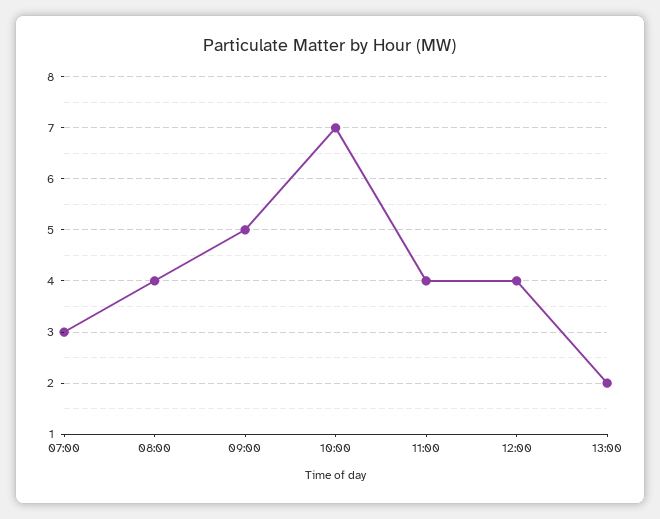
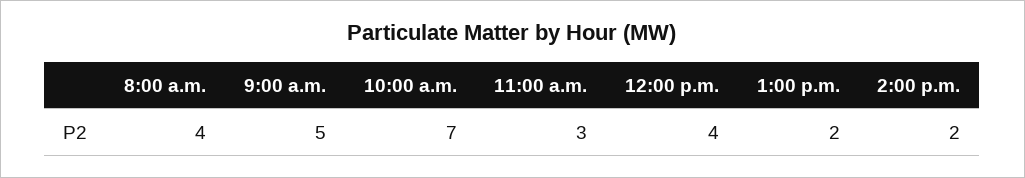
07:00: 3 -> none
11:00: 4 -> 3
2:00 p.m.: none -> 2

